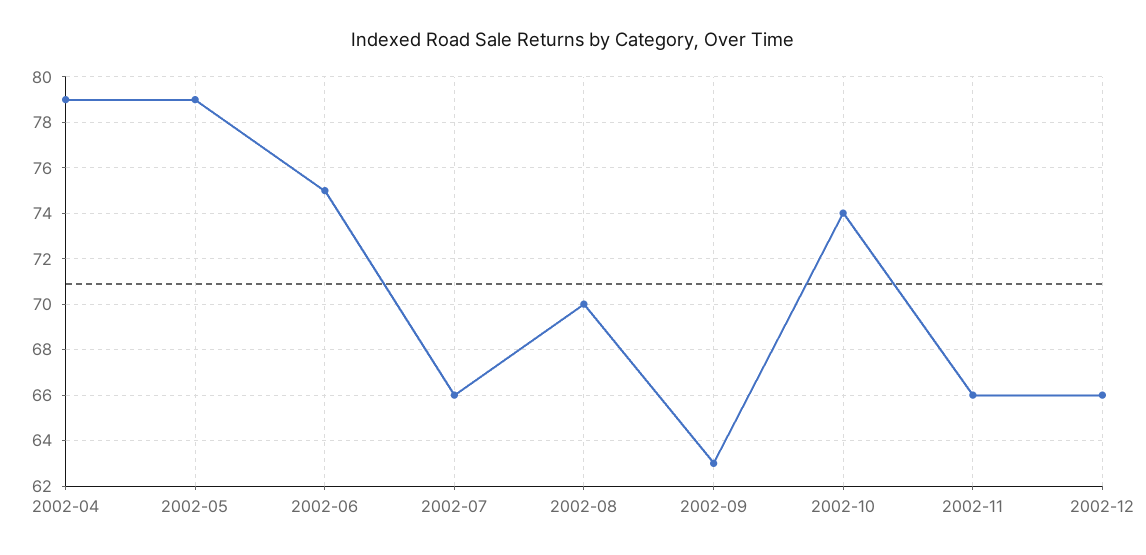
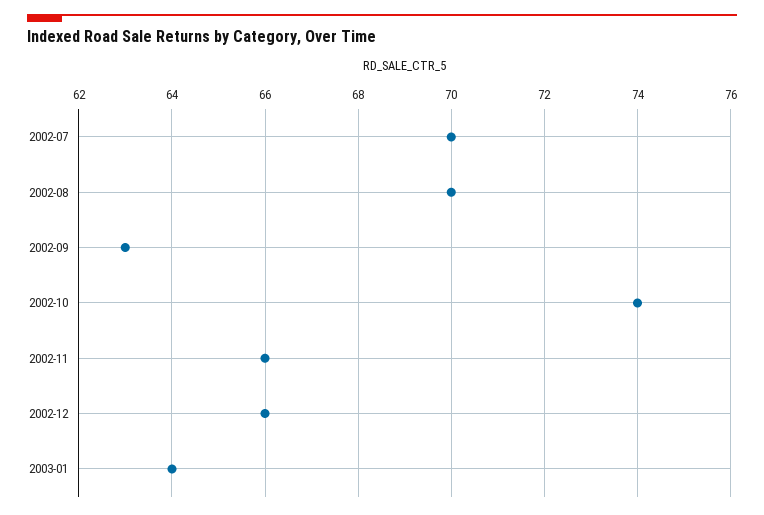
2002-04: 79 -> none
2002-05: 79 -> none
2002-06: 75 -> none
2002-07: 66 -> 70
2003-01: none -> 64

